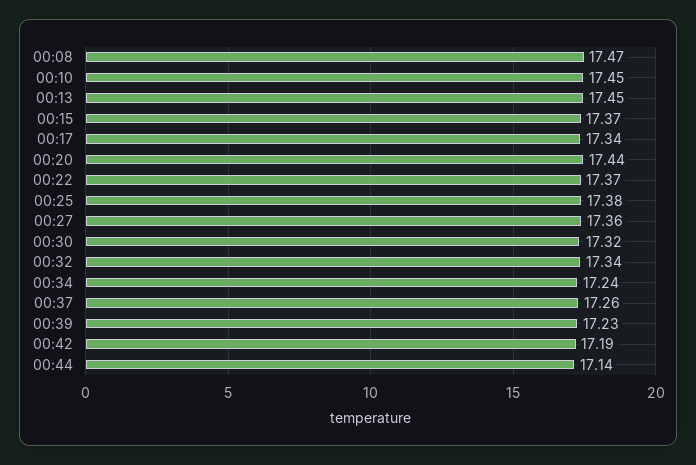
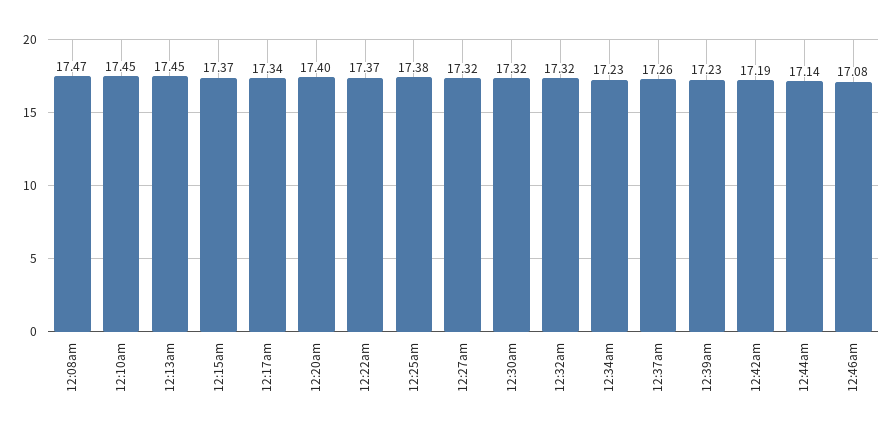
00:20: 17.44 -> 17.4
00:27: 17.36 -> 17.32
00:32: 17.34 -> 17.32
00:34: 17.24 -> 17.23
12:46am: none -> 17.08

